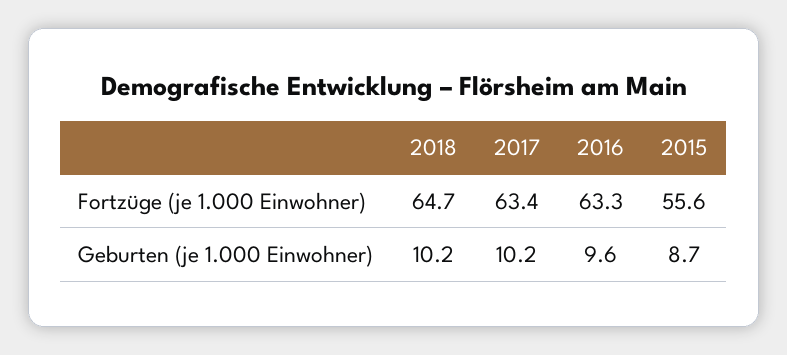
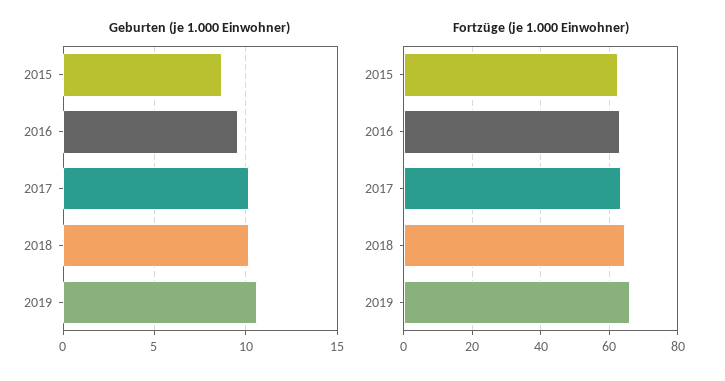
Fortzüge (je 1.000 Einwohner), 2015: 55.6 -> 62
Geburten (je 1.000 Einwohner), 2019: none -> 10.5
Fortzüge (je 1.000 Einwohner), 2019: none -> 66

